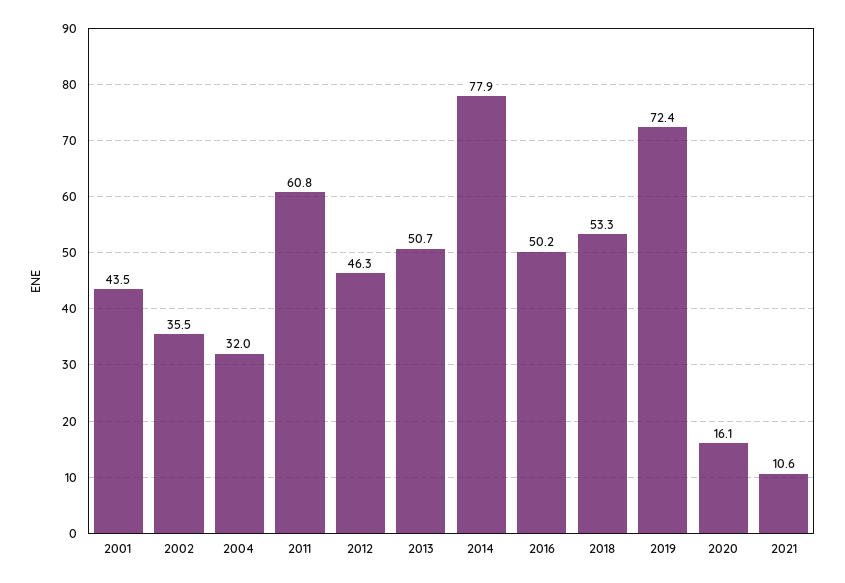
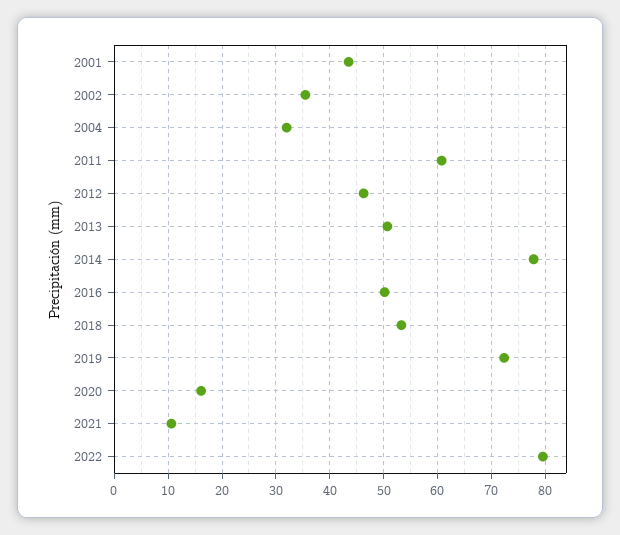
2022: none -> 80

